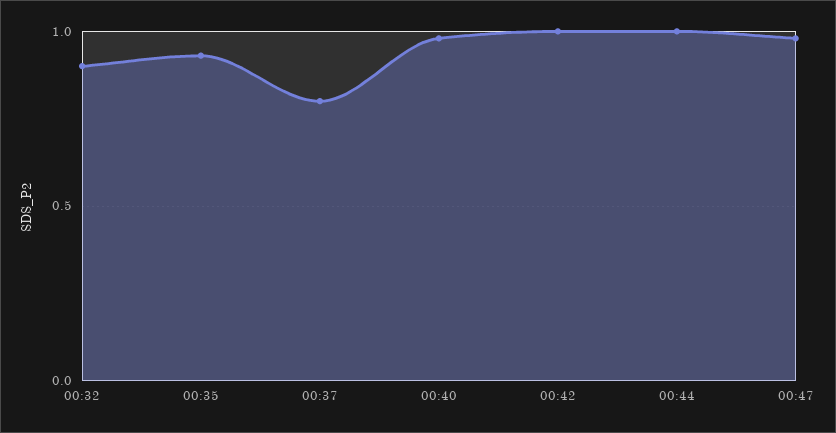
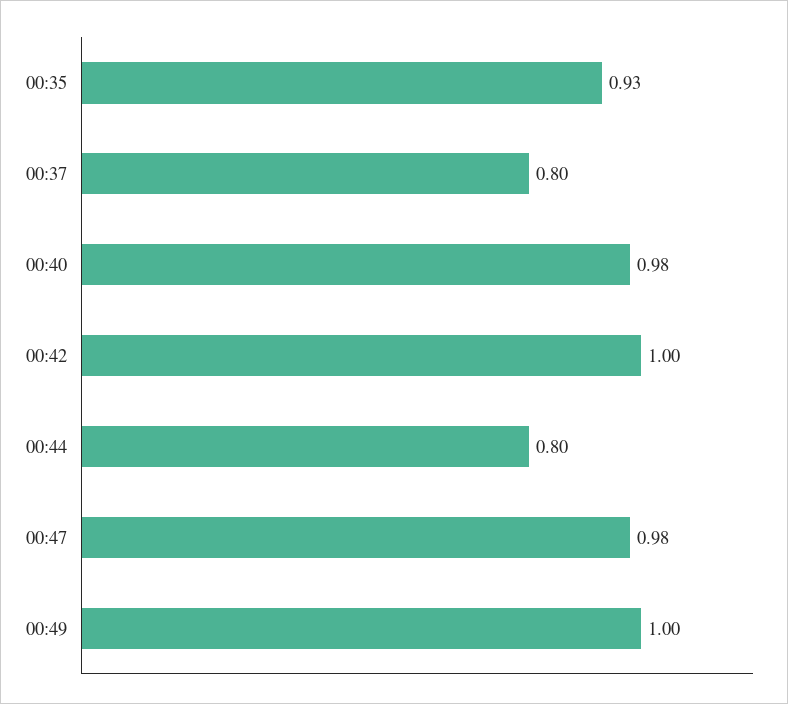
00:32: 0.9 -> none
00:44: 1 -> 0.8
00:49: none -> 1

